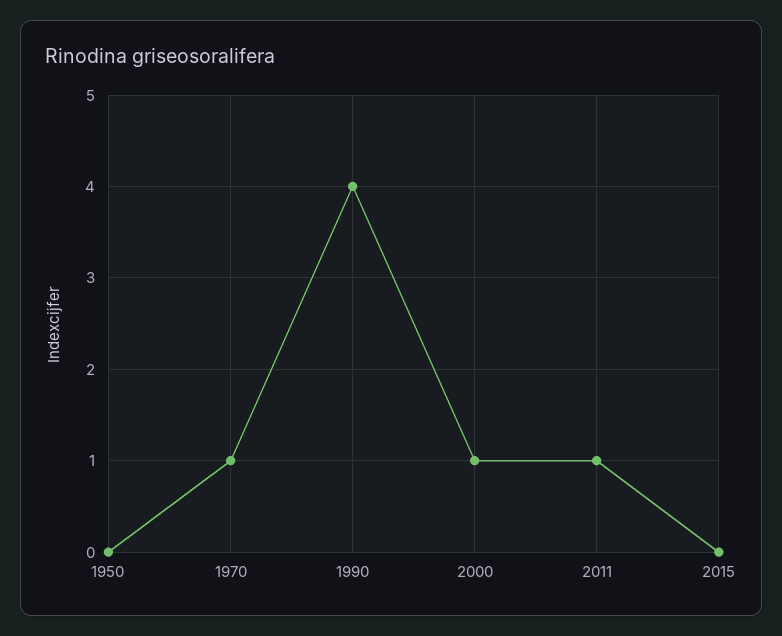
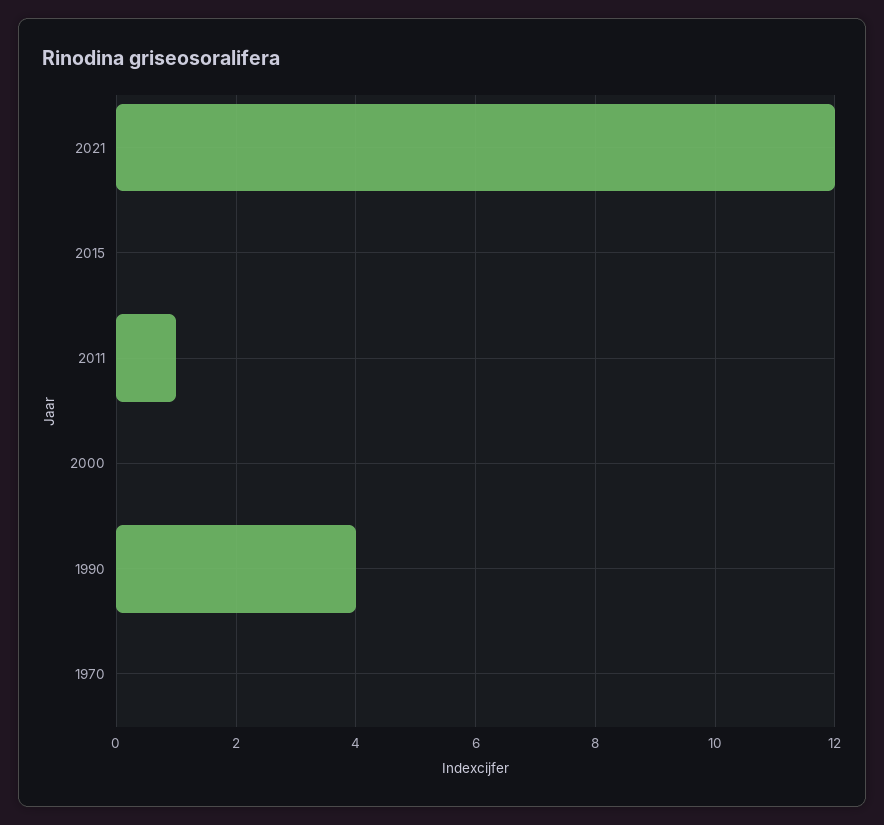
1950: 0 -> none
1970: 1 -> 0
2000: 1 -> 0
2021: none -> 12

